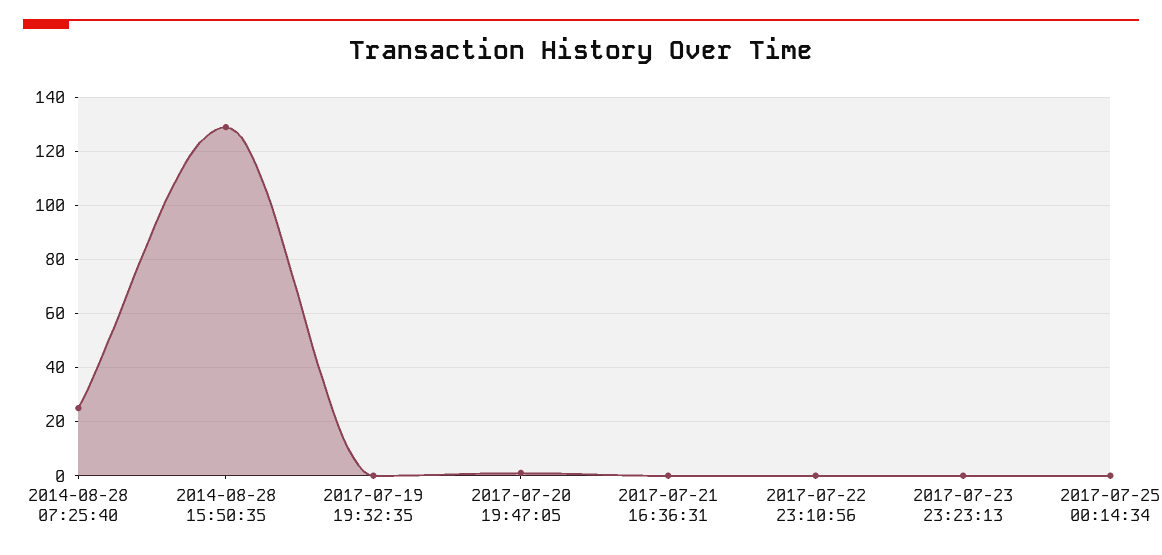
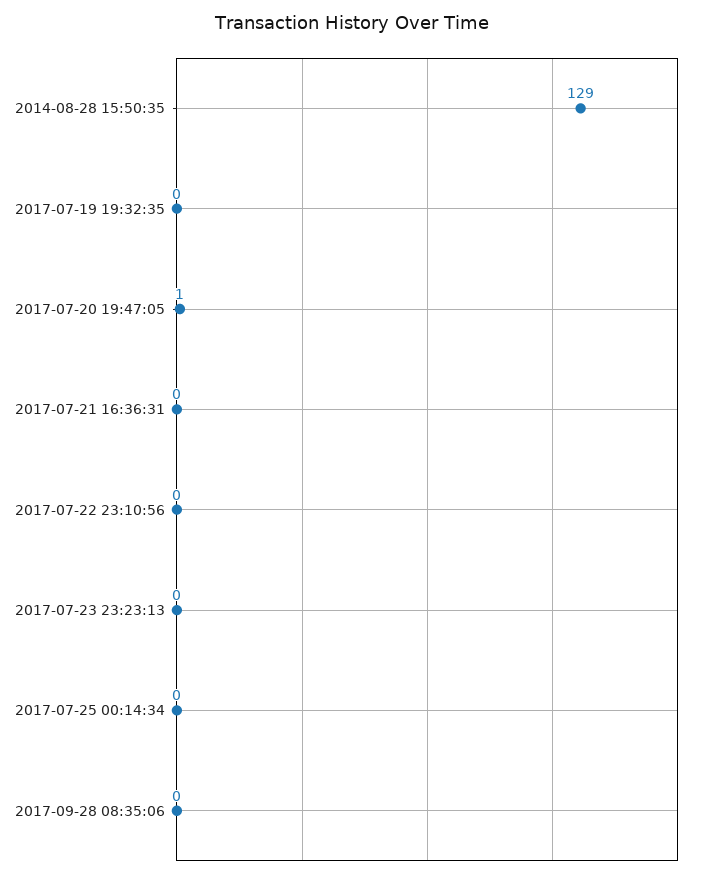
2014-08-28 07:25:40: 25 -> none
2017-09-28 08:35:06: none -> 0

